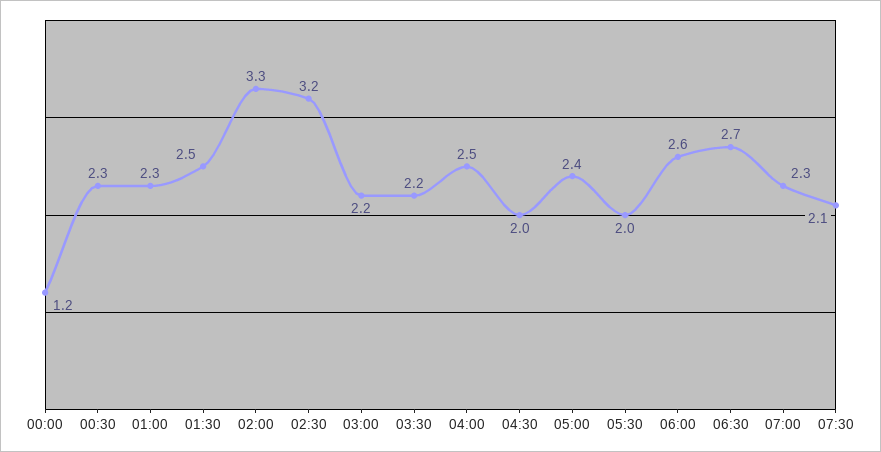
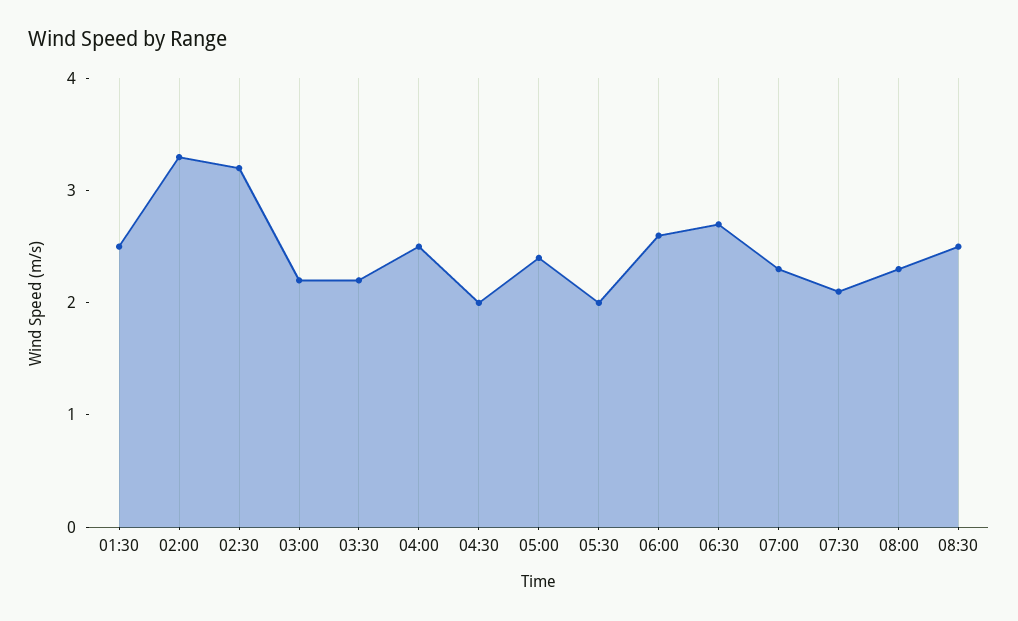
00:00: 1.2 -> none
00:30: 2.3 -> none
01:00: 2.3 -> none
08:00: none -> 2.3
08:30: none -> 2.5

